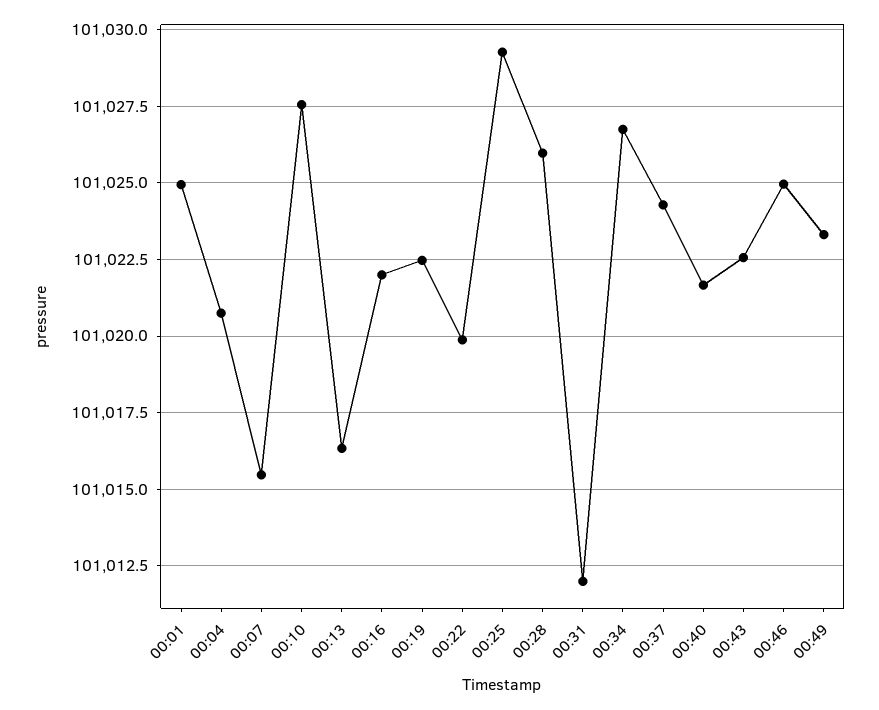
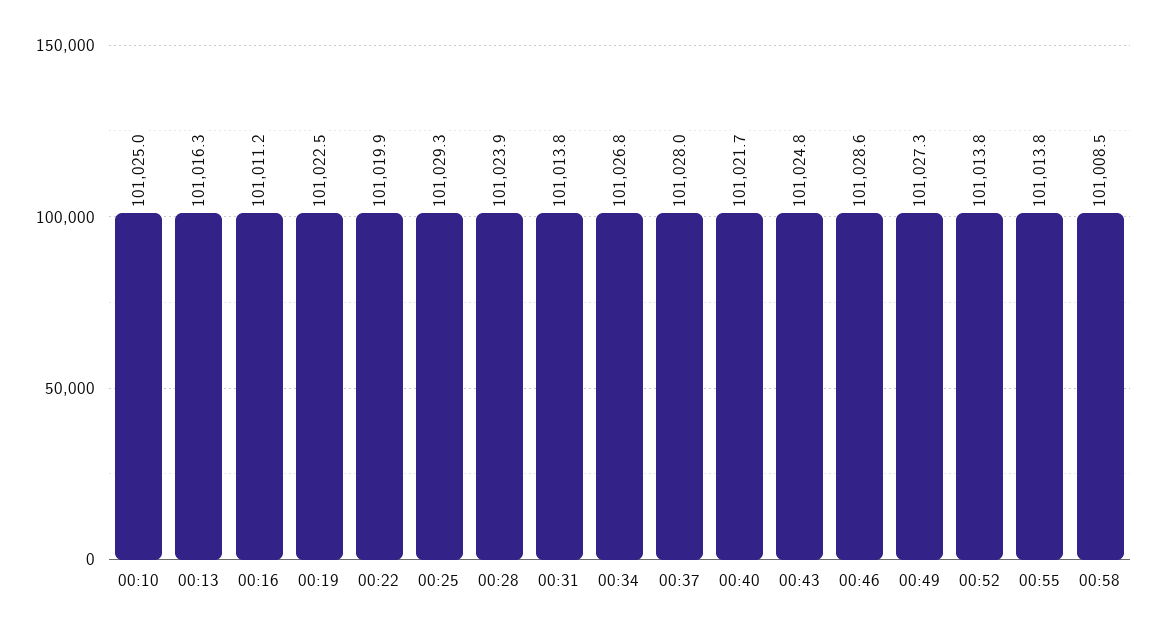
00:01: 101025 -> none
00:04: 101020.75 -> none
00:07: 101015.5 -> none
00:10: 101027.5 -> 101025
00:16: 101022 -> 101011.2
00:28: 101026 -> 101023.9
00:31: 101012 -> 101013.8
00:37: 101024.25 -> 101028
00:43: 101022.5 -> 101024.8
00:46: 101025 -> 101028.6
00:49: 101023.25 -> 101027.3
00:52: none -> 101013.8
00:55: none -> 101013.8
00:58: none -> 101008.5

